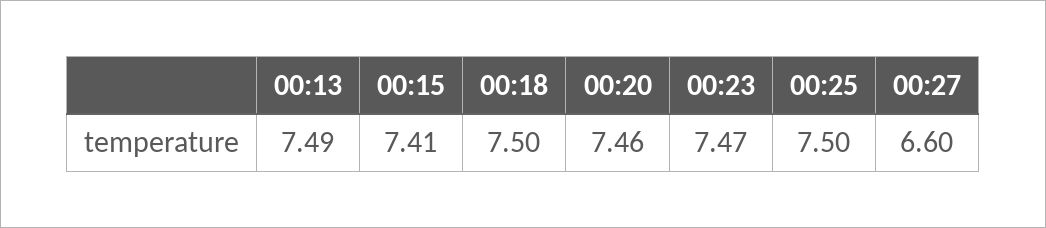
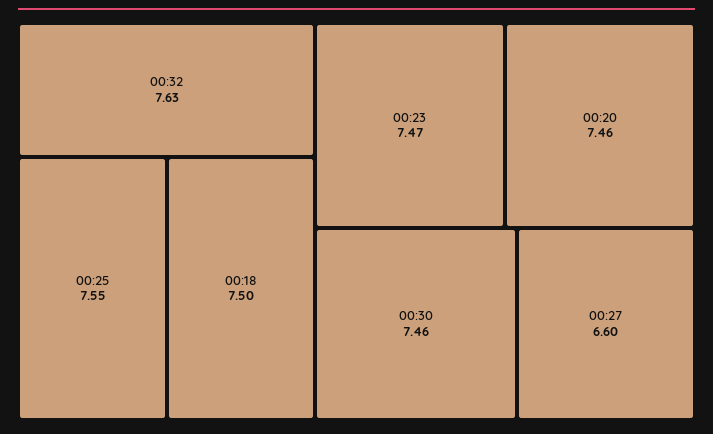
00:13: 7.49 -> none
00:15: 7.41 -> none
00:25: 7.5 -> 7.55
00:32: none -> 7.63
00:30: none -> 7.46

